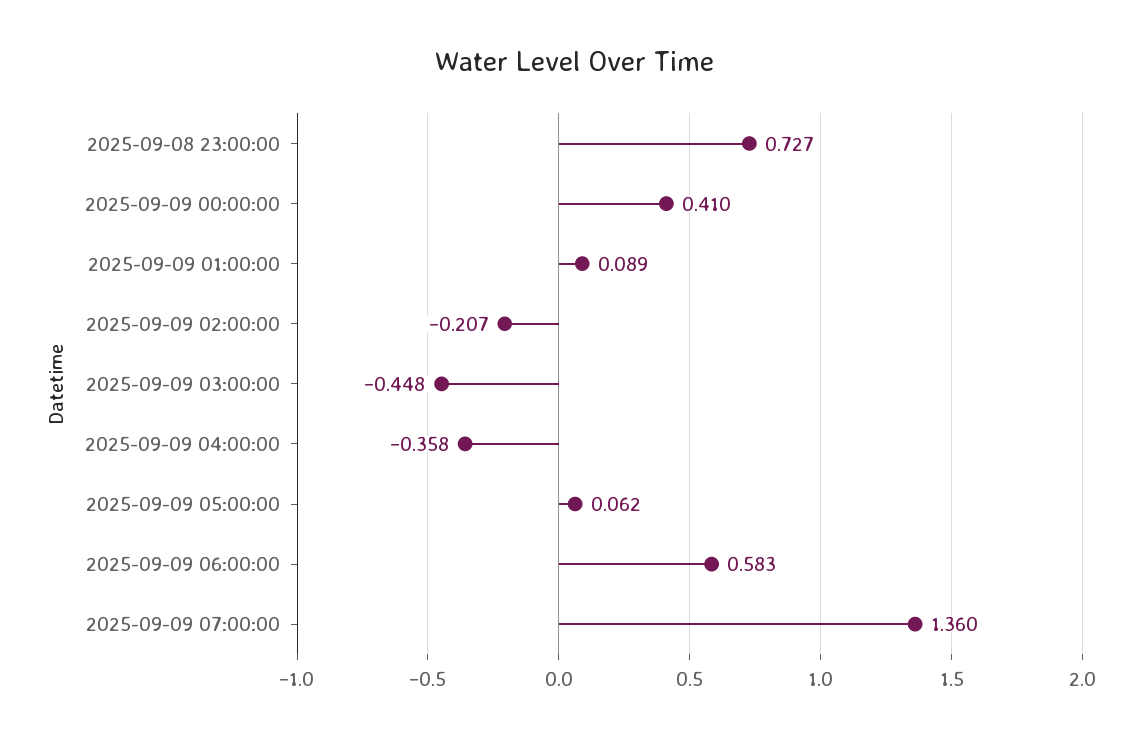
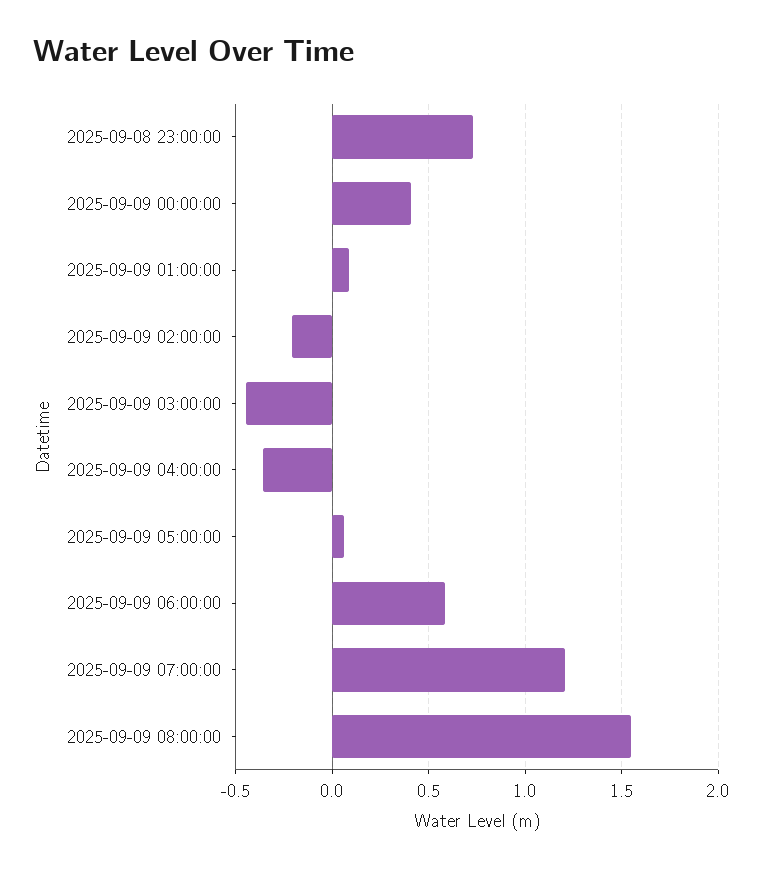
2025-09-09 07:00:00: 1.36 -> 1.2
2025-09-09 08:00:00: none -> 1.55

